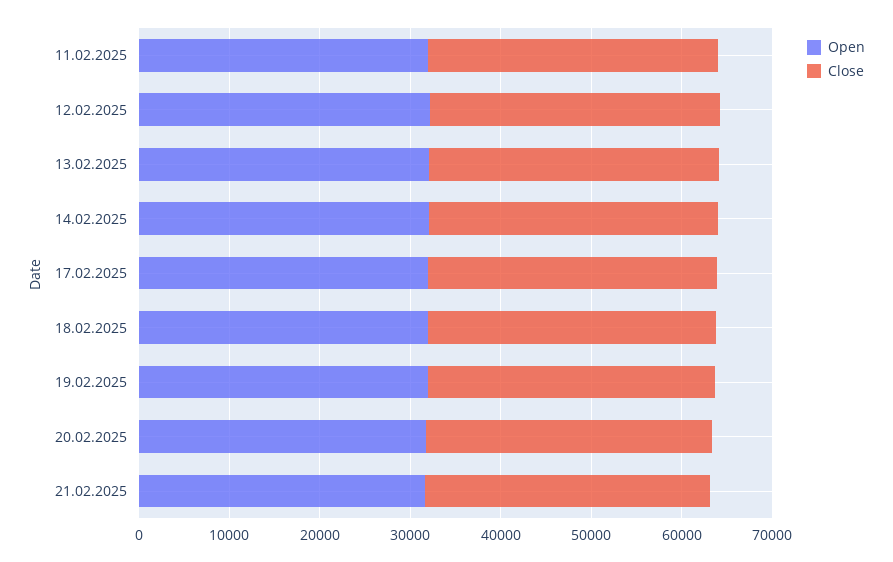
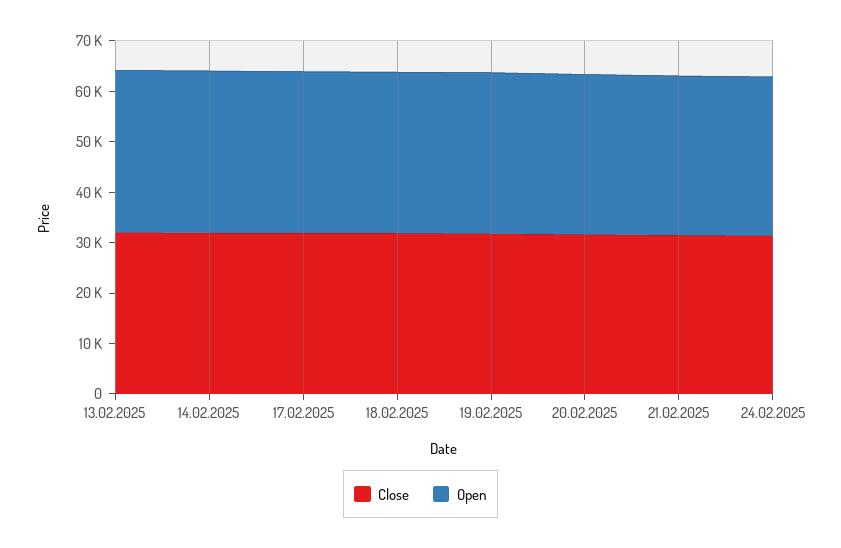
Open, 11.02.2025: 32000 -> none
Close, 11.02.2025: 32000 -> none
Open, 12.02.2025: 32000 -> none
Close, 12.02.2025: 32000 -> none
Close, 24.02.2025: none -> 32000
Open, 24.02.2025: none -> 32000

